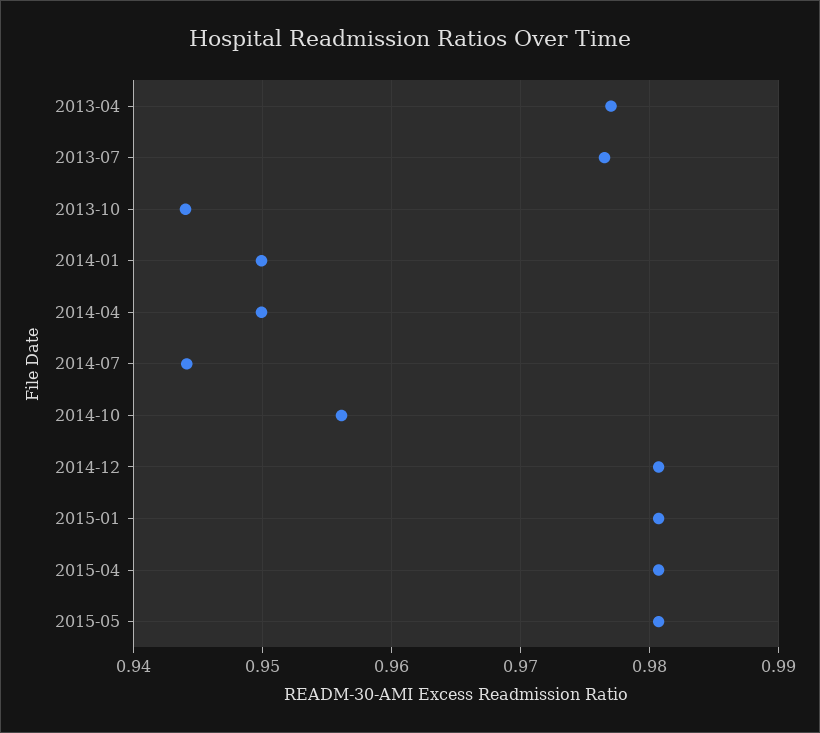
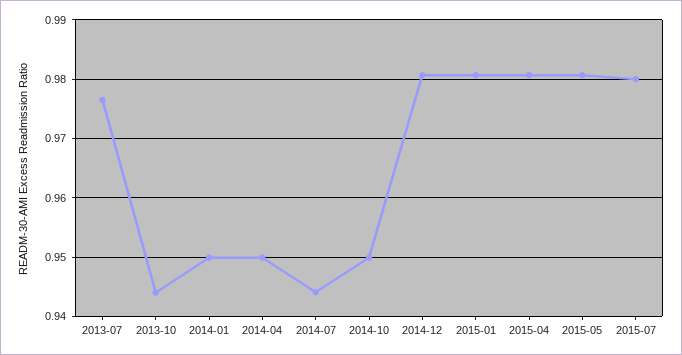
2013-04: 0.977 -> none
2014-10: 0.956 -> 0.95
2015-07: none -> 0.98

